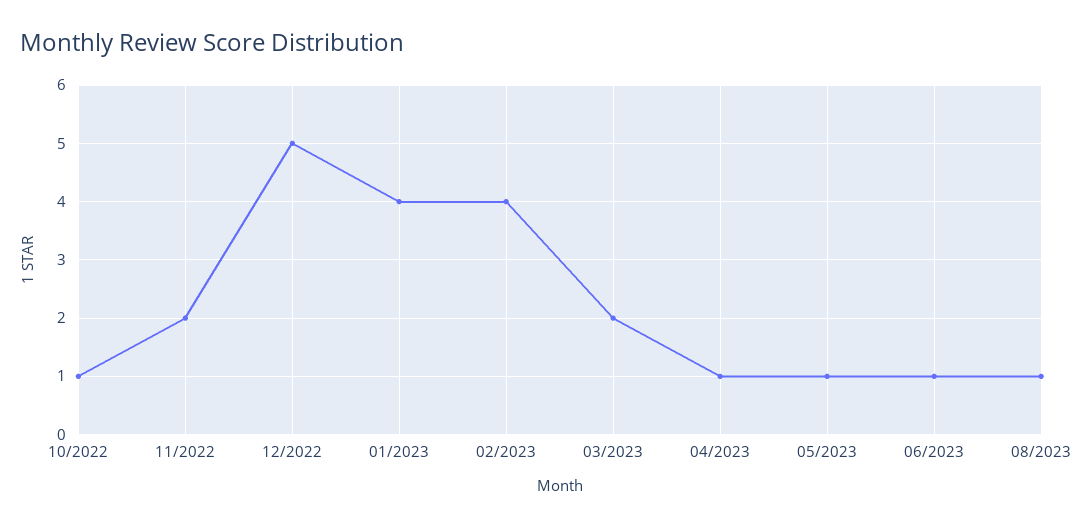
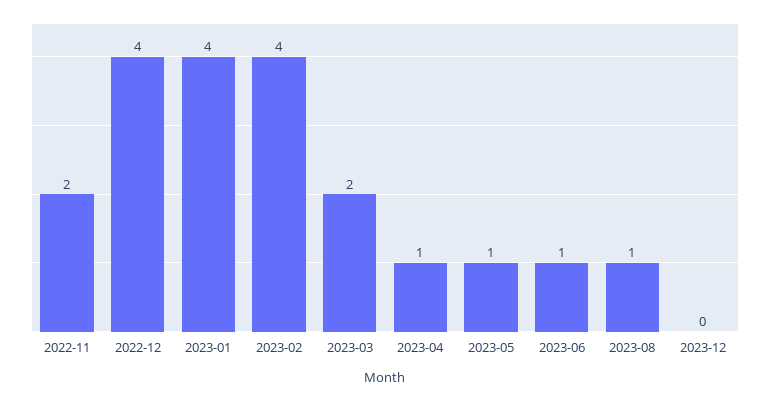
10/2022: 1 -> none
12/2022: 5 -> 4
2023-12: none -> 0

